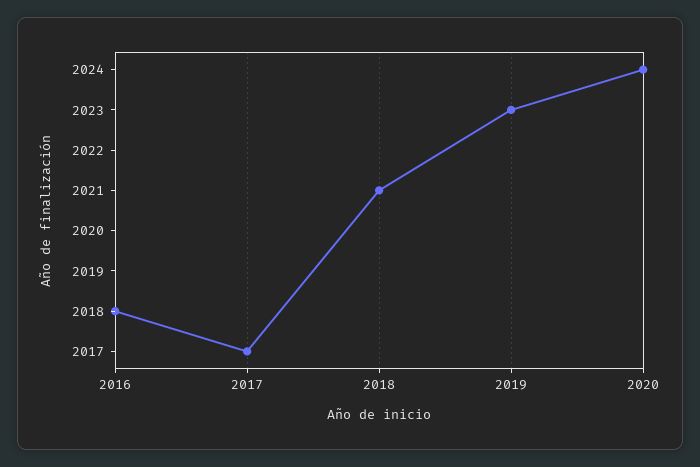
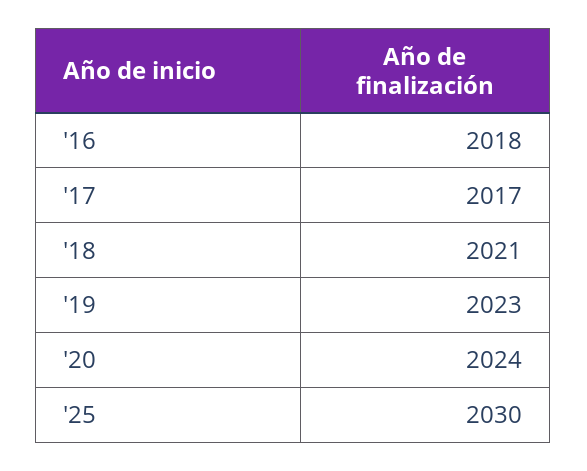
'25: none -> 2030

